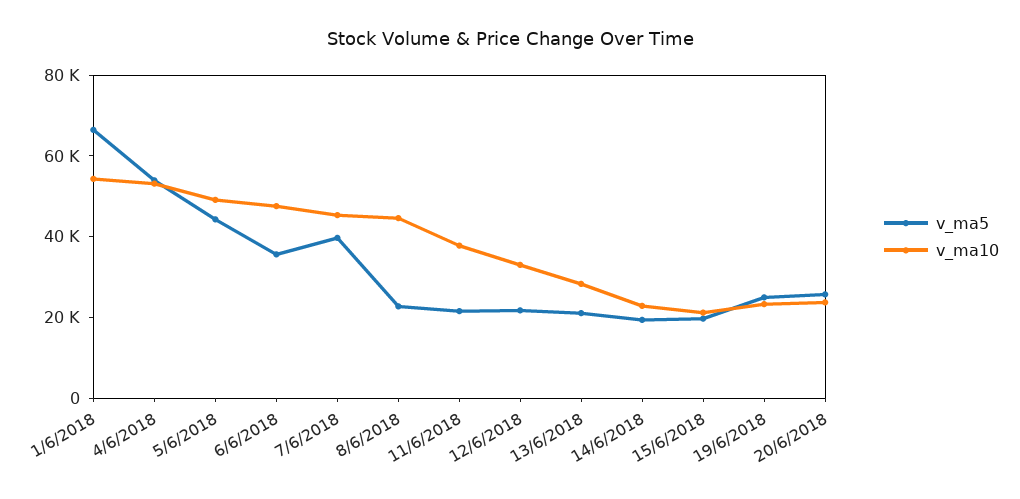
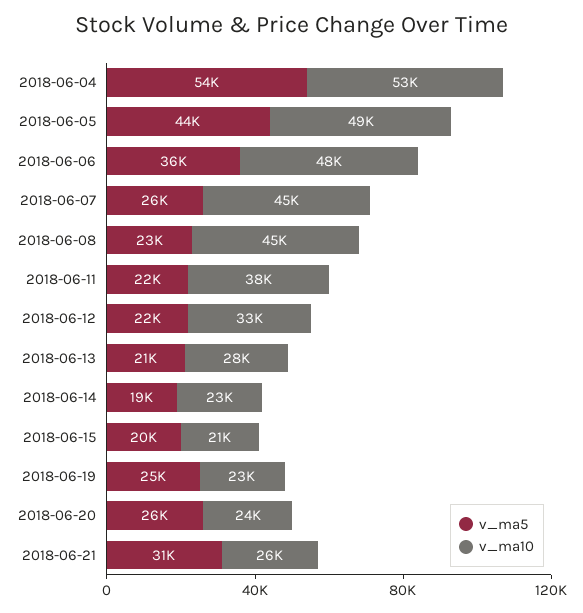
v_ma5, 1/6/2018: 65000 -> none
v_ma10, 1/6/2018: 55000 -> none
v_ma5, 7/6/2018: 40000 -> 26000
v_ma5, 2018-06-21: none -> 31000
v_ma10, 2018-06-21: none -> 26000

